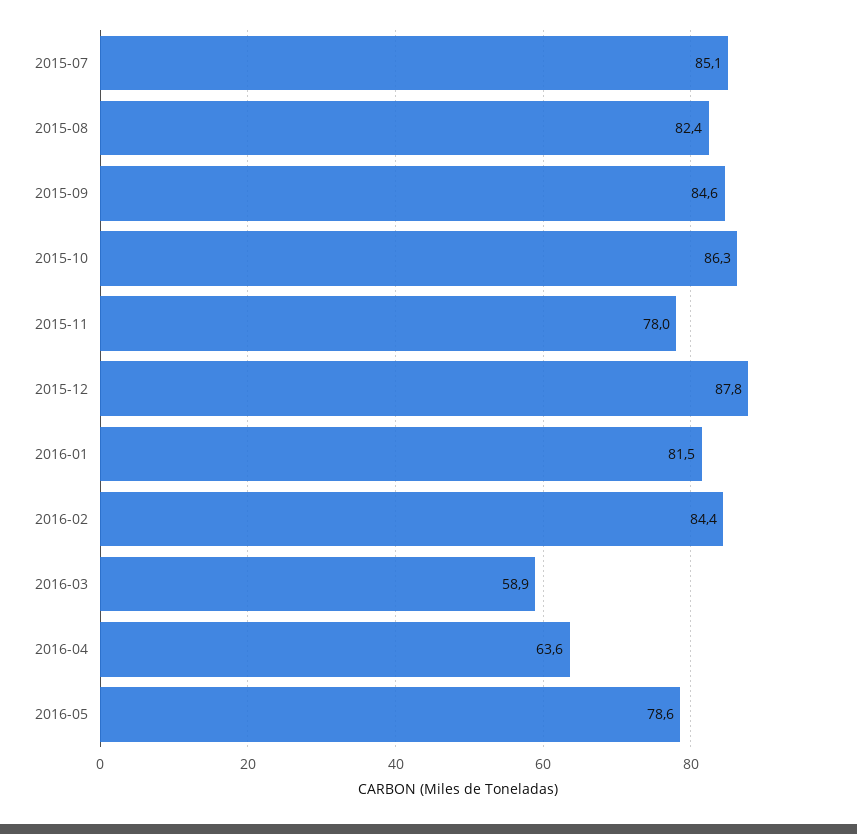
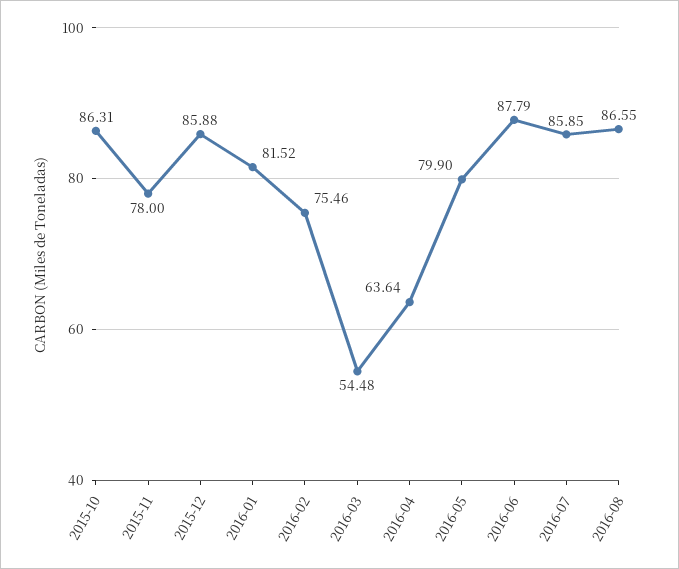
2015-07: 85.1 -> none
2015-08: 82.4 -> none
2015-09: 84.6 -> none
2015-12: 87.8 -> 85.88
2016-02: 84.4 -> 75.46
2016-03: 58.9 -> 54.48
2016-05: 78.6 -> 79.9
2016-06: none -> 87.79
2016-07: none -> 85.85
2016-08: none -> 86.55

